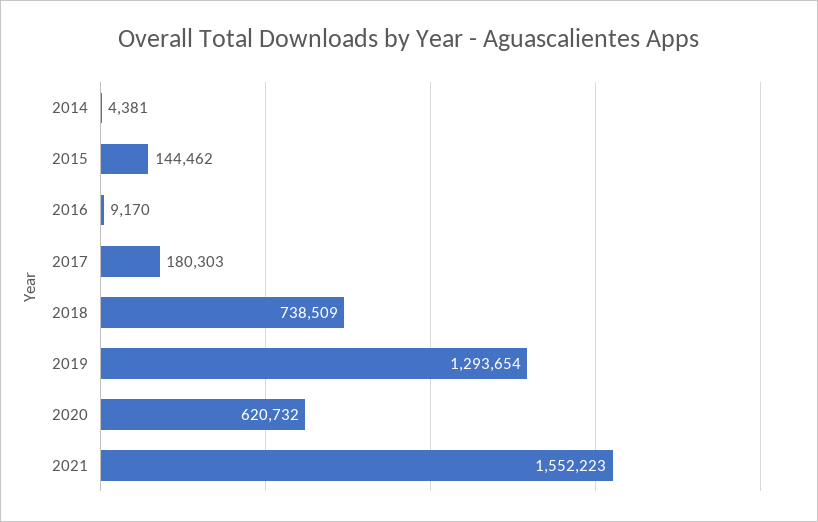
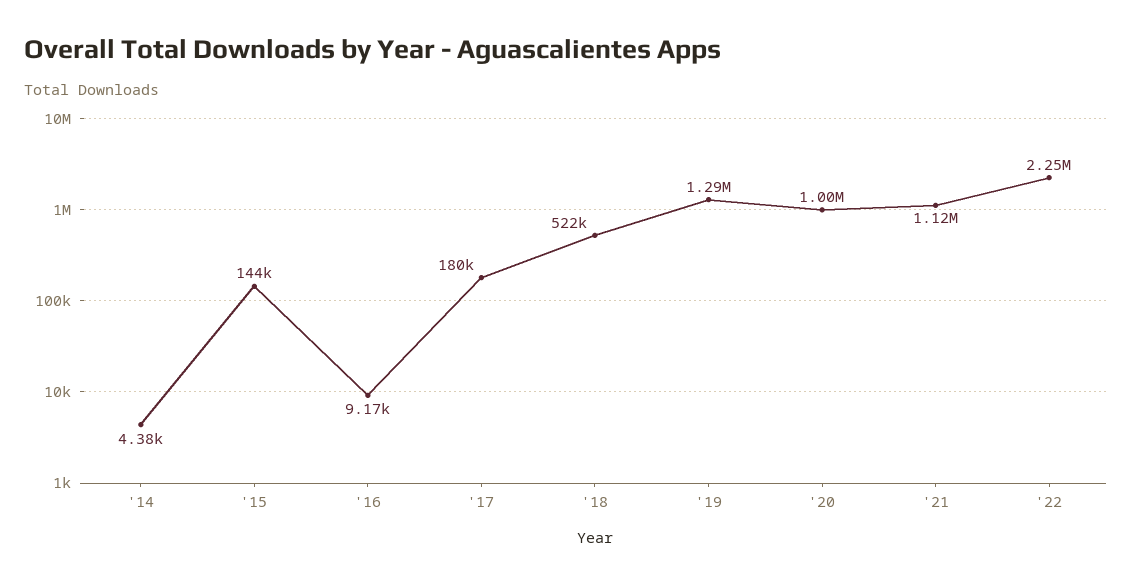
2018: 738509 -> 522000
2020: 620732 -> 1000000
2021: 1552223 -> 1120000
'22: none -> 2250000

